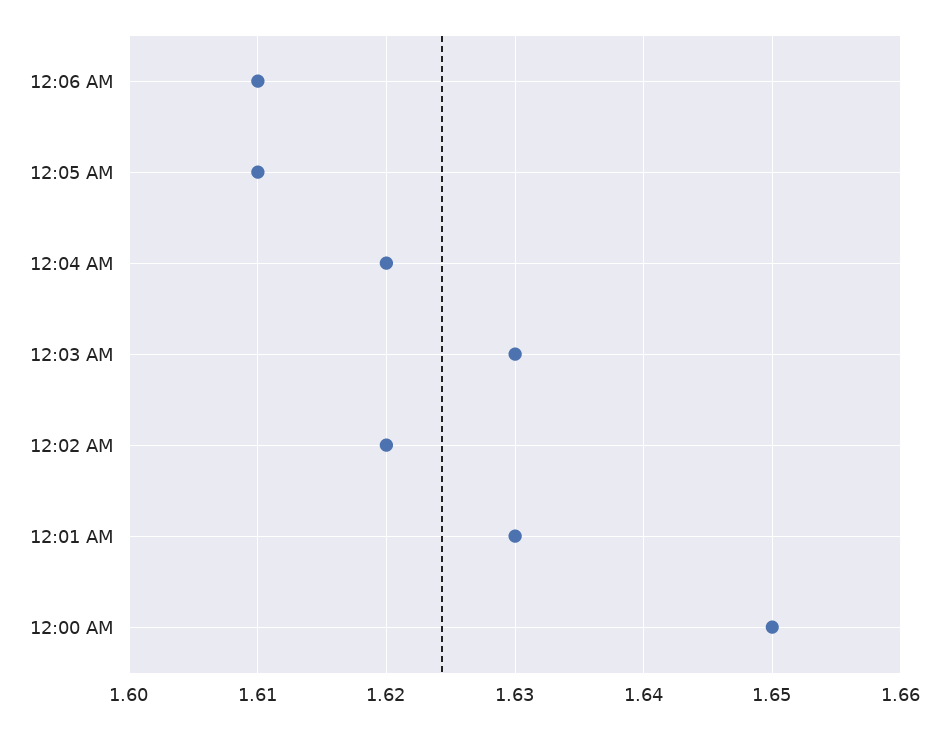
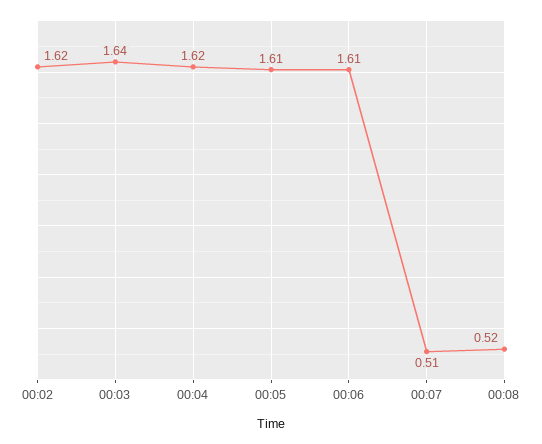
12:03 AM: 1.63 -> 1.64
12:01 AM: 1.63 -> none
12:00 AM: 1.65 -> none
00:07: none -> 0.51
00:08: none -> 0.52

